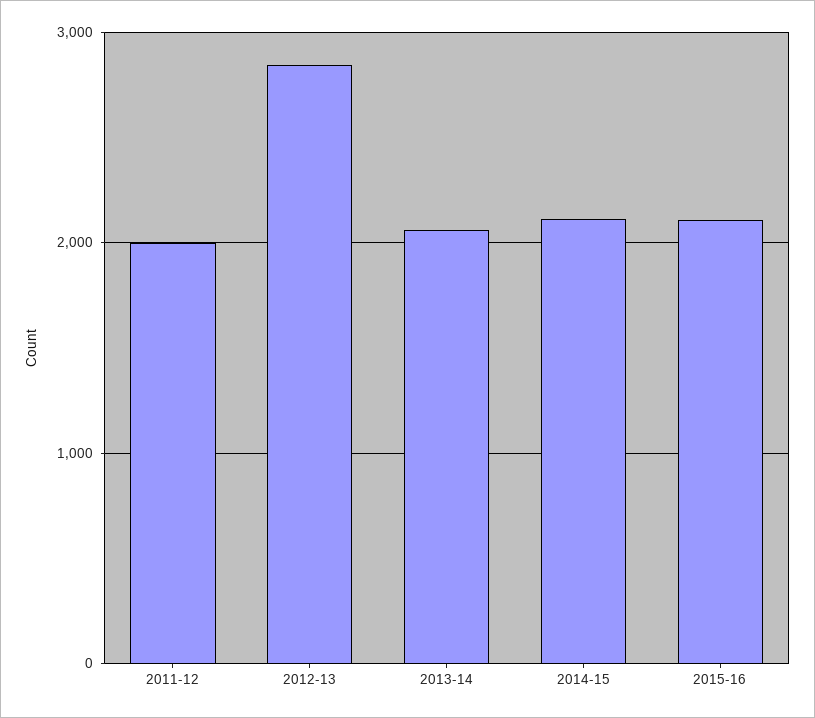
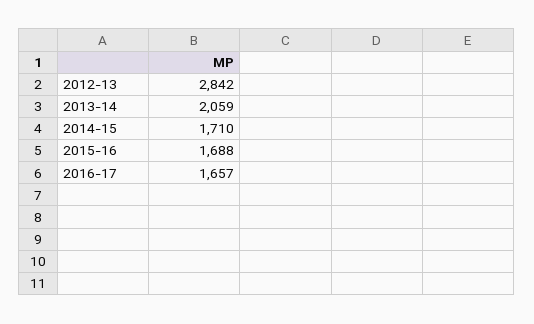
2011-12: 2000 -> none
2014-15: 2100 -> 1710
2015-16: 2100 -> 1688
2016-17: none -> 1657

